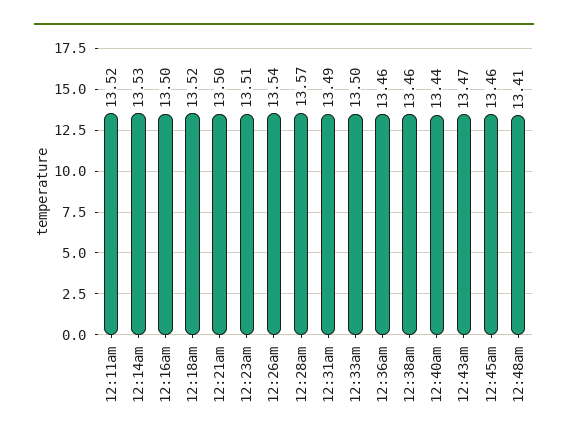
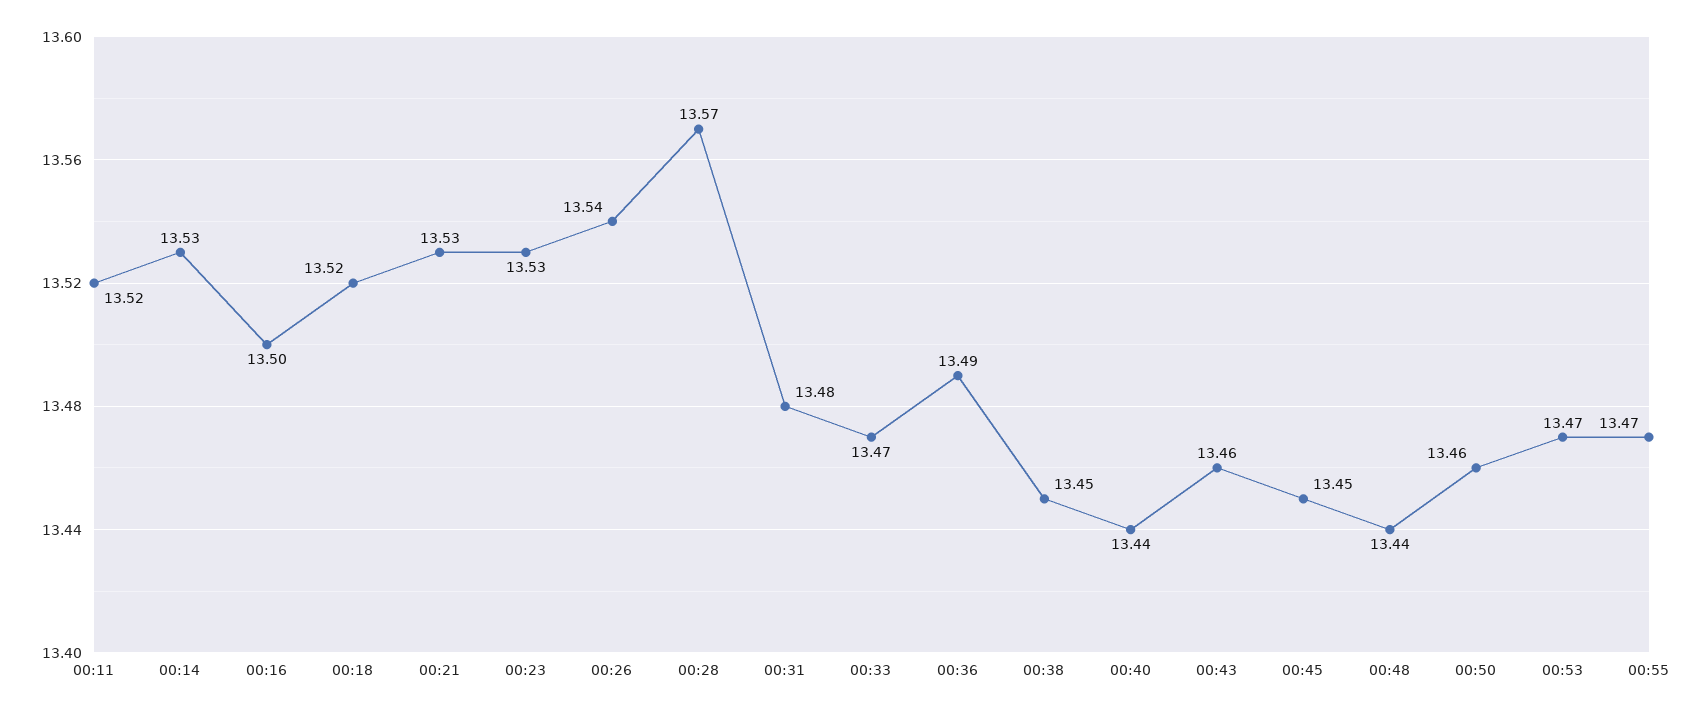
12:21am: 13.5 -> 13.53
12:23am: 13.51 -> 13.53
12:31am: 13.49 -> 13.48
12:33am: 13.5 -> 13.47
12:36am: 13.46 -> 13.49
12:38am: 13.46 -> 13.45
12:43am: 13.47 -> 13.46
12:45am: 13.46 -> 13.45
12:48am: 13.41 -> 13.44
00:50: none -> 13.46
00:53: none -> 13.47
00:55: none -> 13.47

